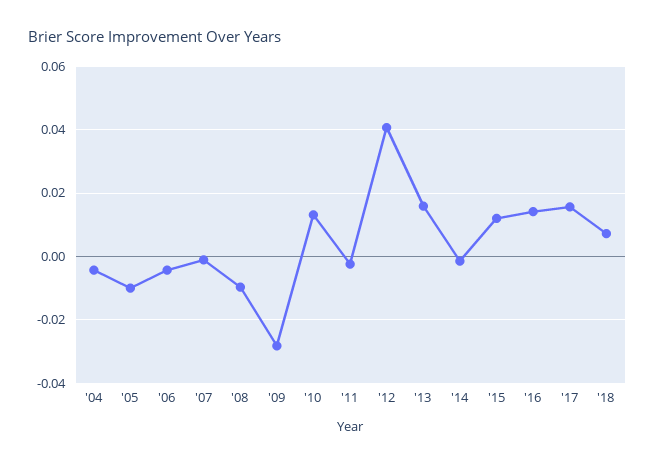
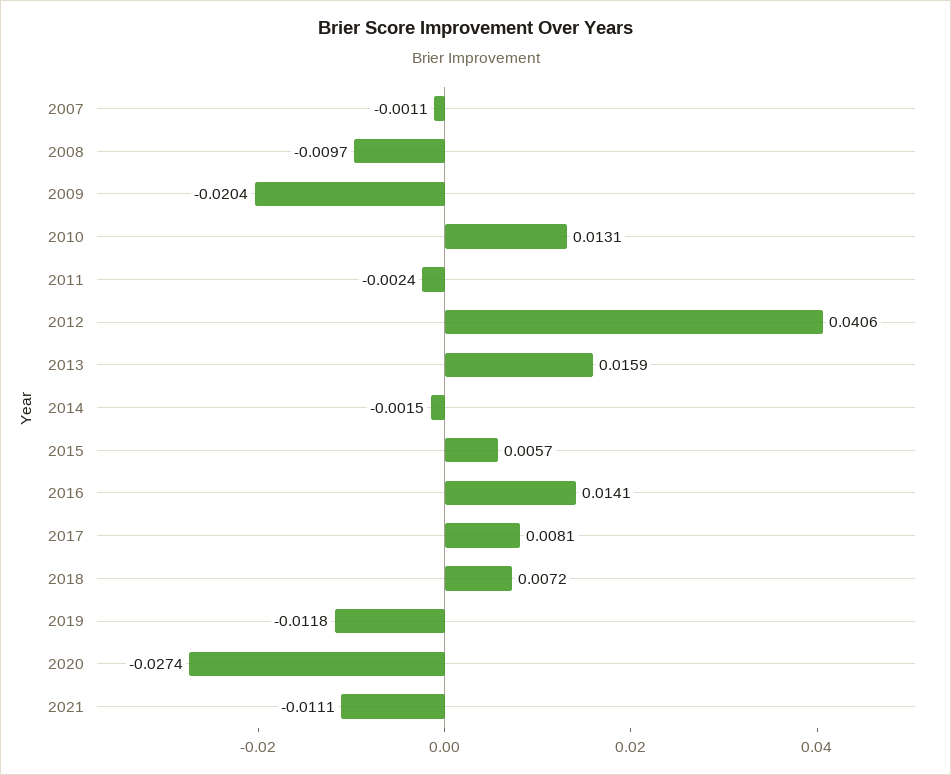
'04: -0.004 -> none
'05: -0.01 -> none
'06: -0.004 -> none
'09: -0.028 -> -0.0204
'15: 0.012 -> 0.0057
'17: 0.016 -> 0.0081
2019: none -> -0.0118
2020: none -> -0.0274
2021: none -> -0.0111

